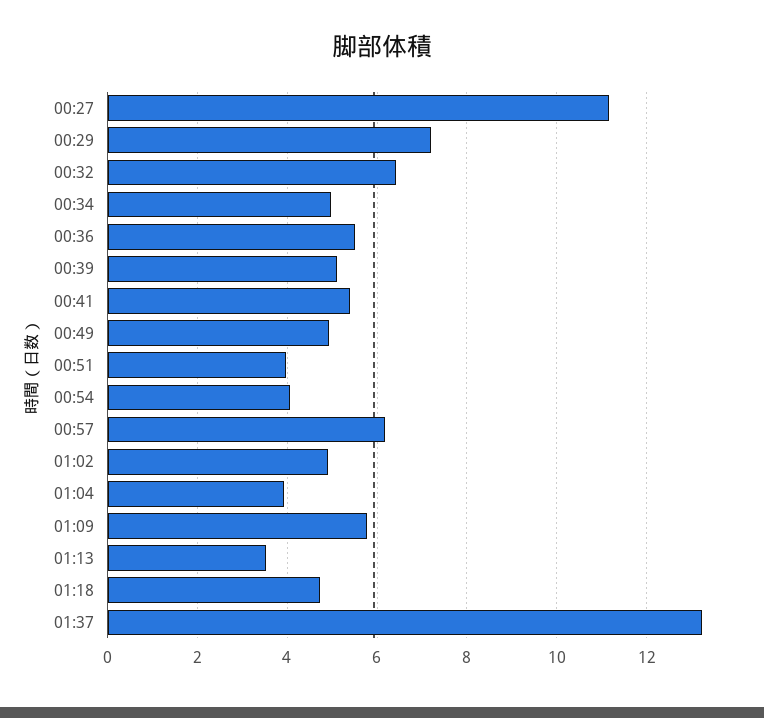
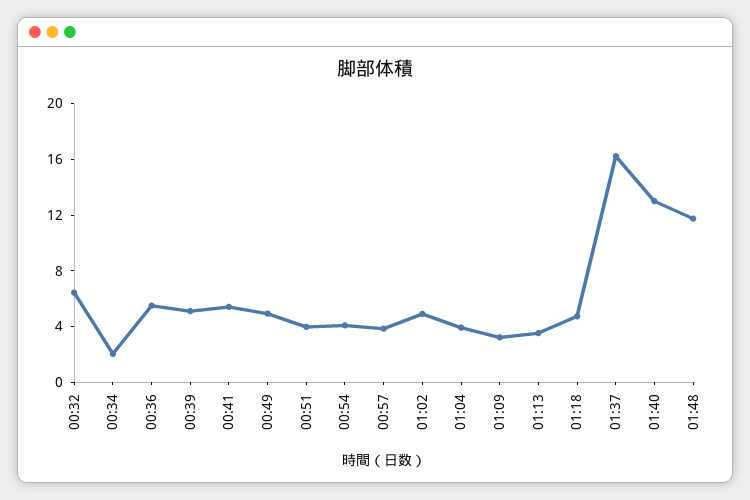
00:27: 11.2 -> none
00:29: 7.2 -> none
00:34: 5 -> 2
00:57: 6.2 -> 4
01:09: 5.8 -> 3
01:37: 13.2 -> 16
01:40: none -> 13
01:48: none -> 12

